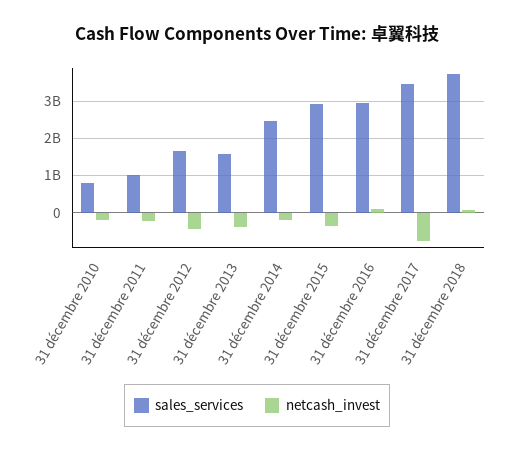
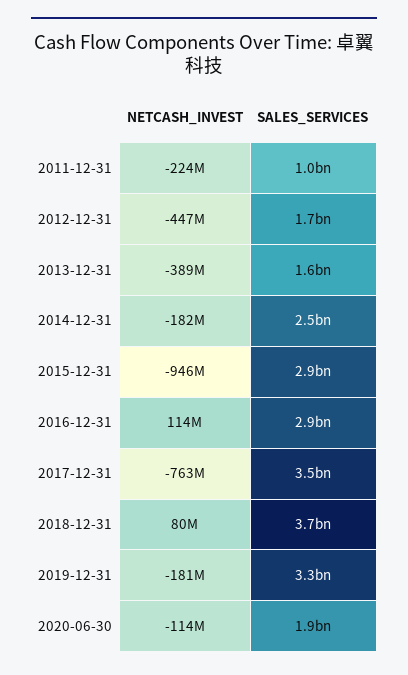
sales_services, 31 décembre 2010: 800000000 -> none
netcash_invest, 31 décembre 2010: -200000000 -> none
netcash_invest, 31 décembre 2015: -400000000 -> -946000000
netcash_invest, 2019-12-31: none -> -181000000
sales_services, 2019-12-31: none -> 3300000000
netcash_invest, 2020-06-30: none -> -114000000
sales_services, 2020-06-30: none -> 1900000000

